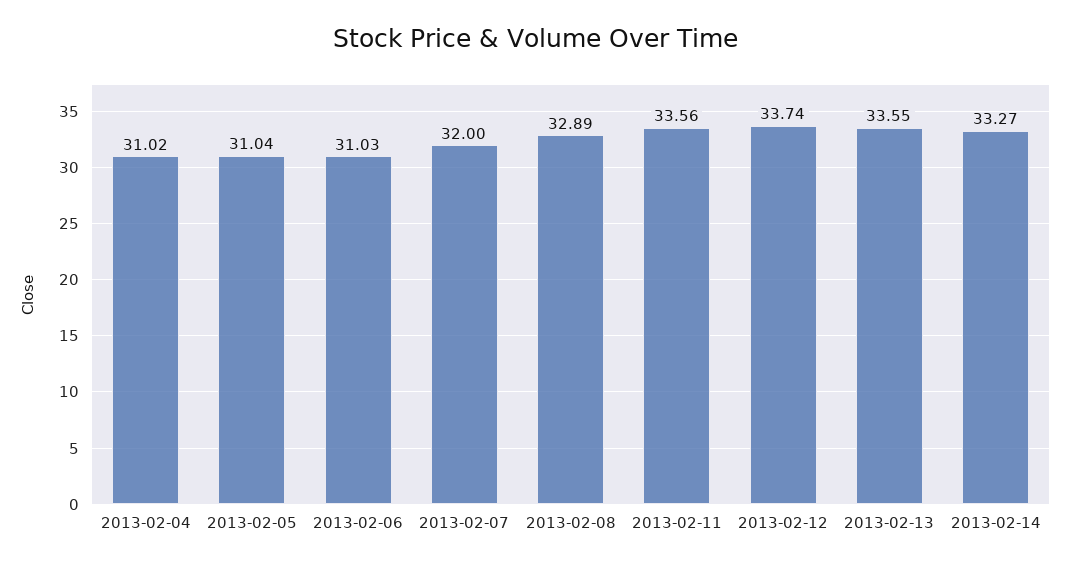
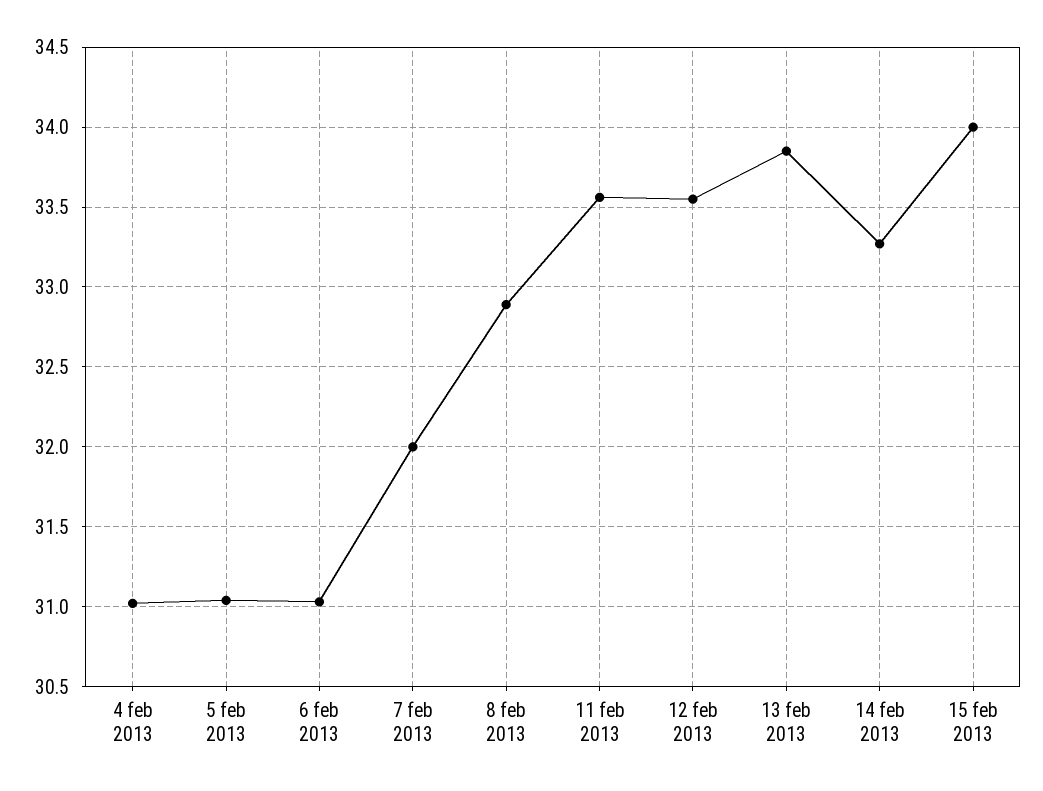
2013-02-12: 33.74 -> 33.55
2013-02-13: 33.55 -> 33.85
15 feb 2013: none -> 34

